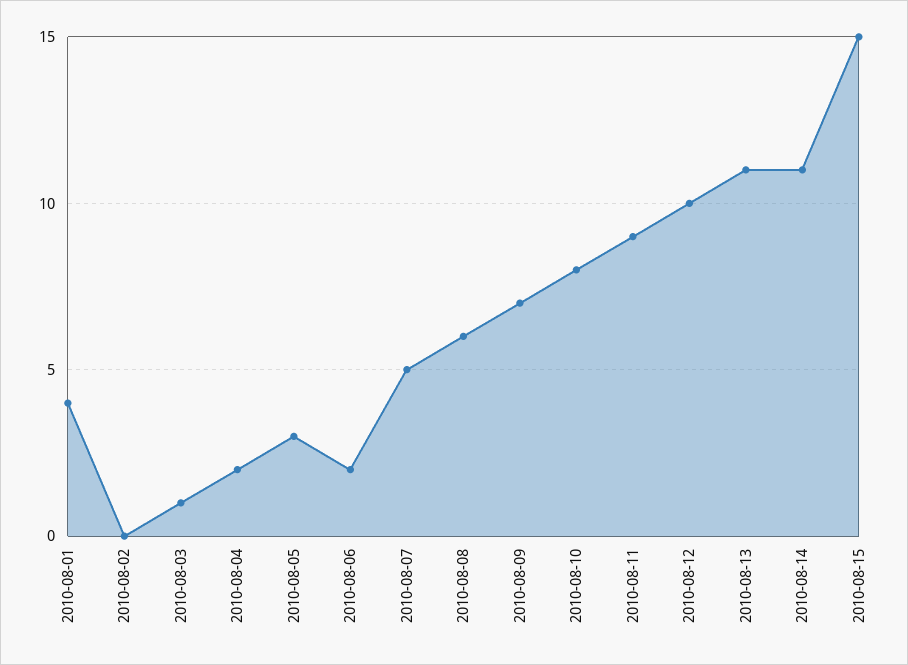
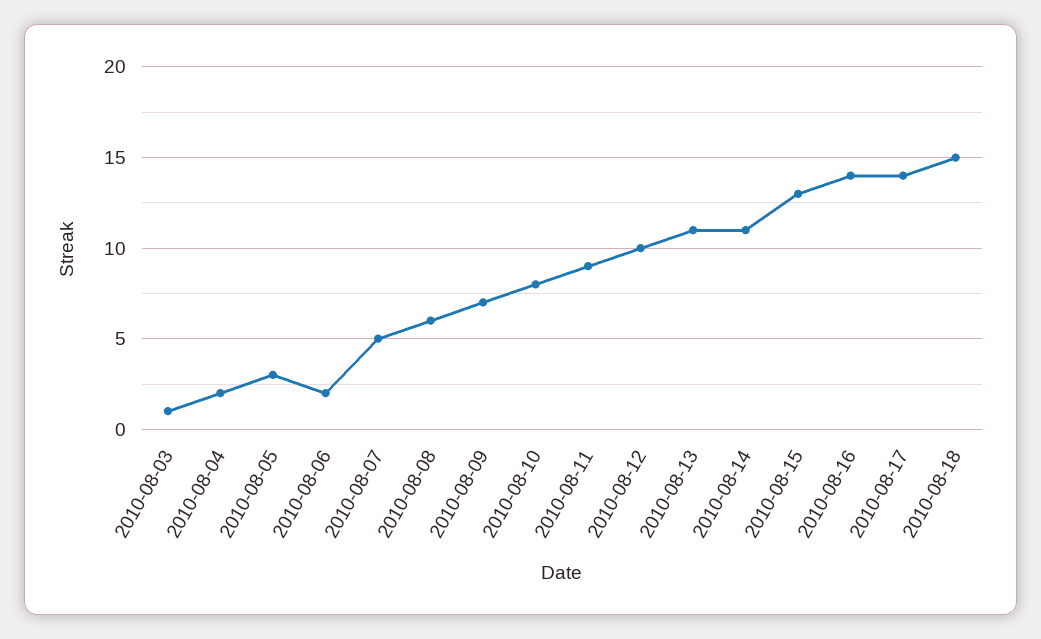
2010-08-01: 4 -> none
2010-08-02: 0 -> none
2010-08-15: 15 -> 13
2010-08-16: none -> 14
2010-08-17: none -> 14
2010-08-18: none -> 15

